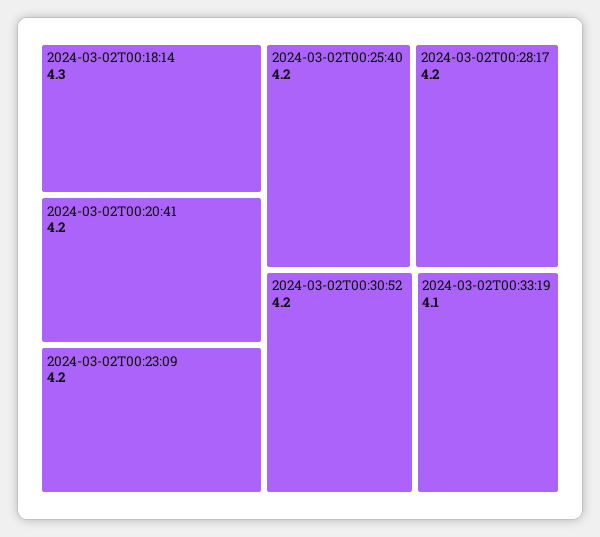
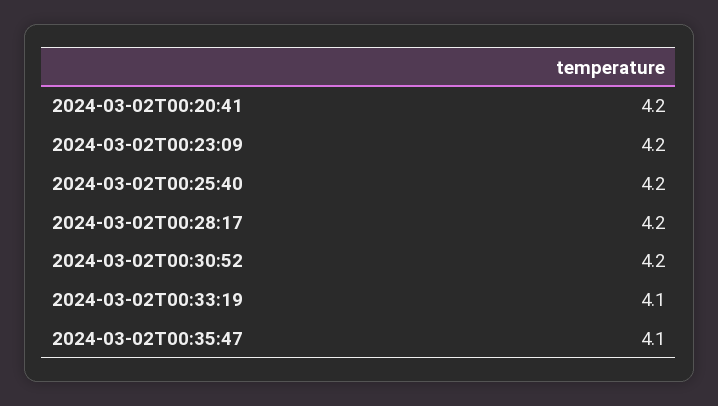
2024-03-02T00:18:14: 4.3 -> none
2024-03-02T00:35:47: none -> 4.1

